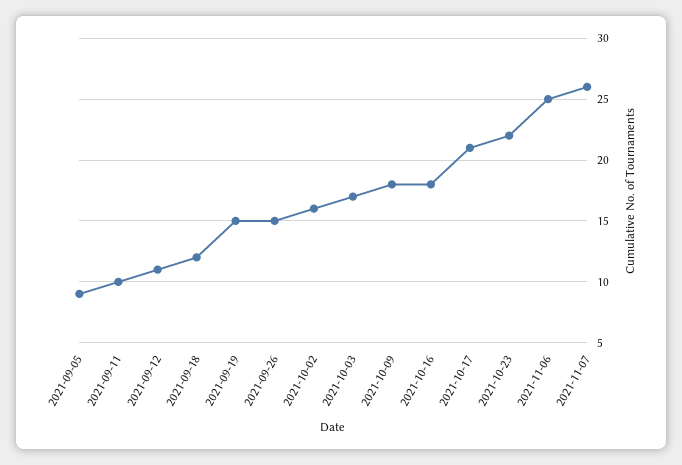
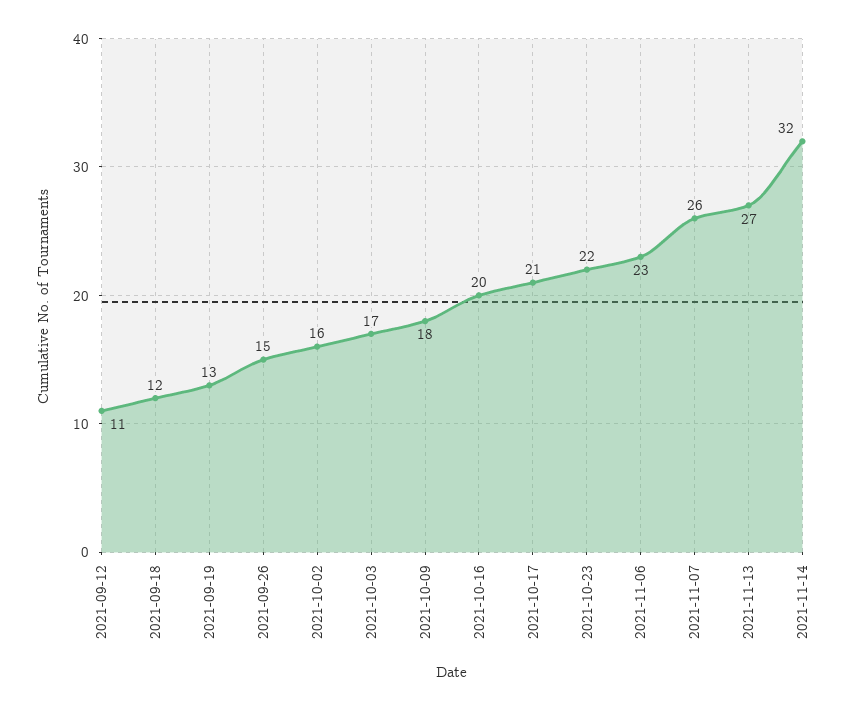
2021-09-05: 9 -> none
2021-09-11: 10 -> none
2021-09-19: 15 -> 13
2021-10-16: 18 -> 20
2021-11-06: 25 -> 23
2021-11-13: none -> 27
2021-11-14: none -> 32

